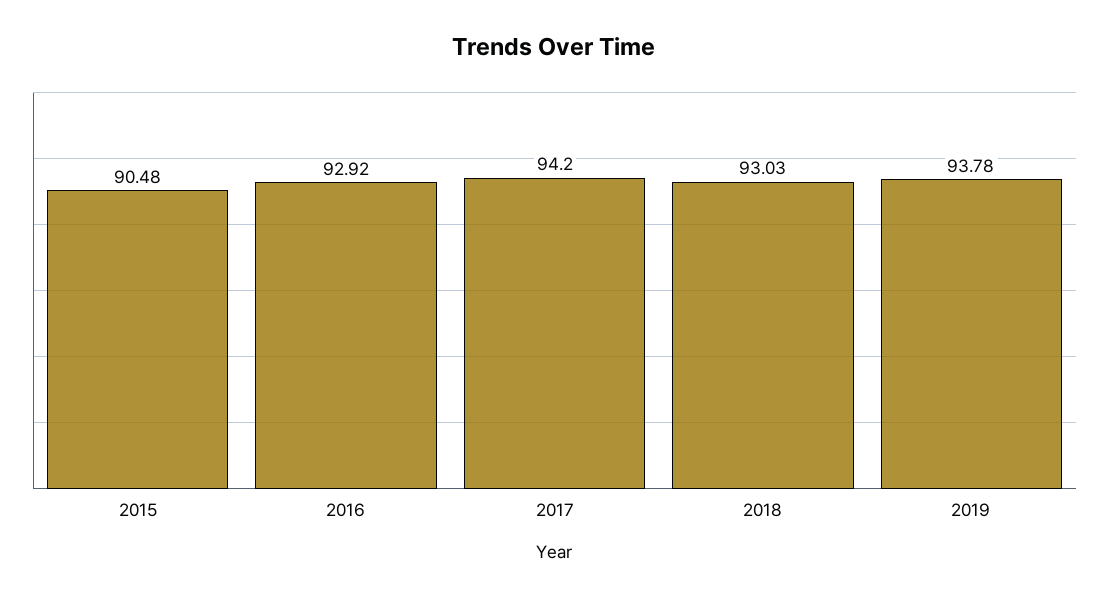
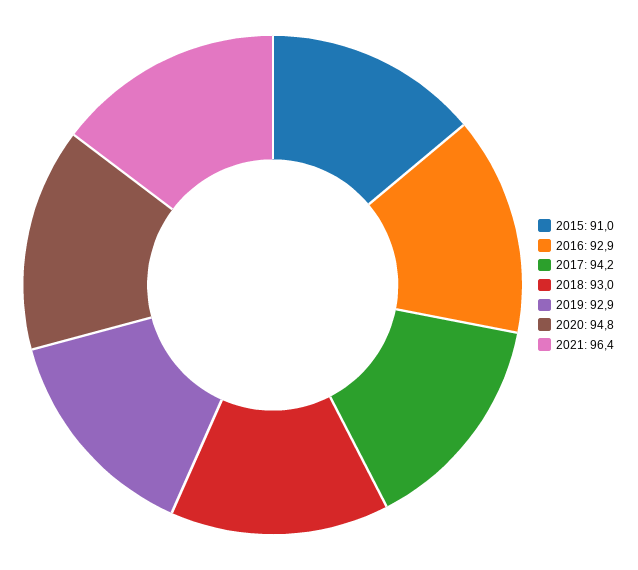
2015: 90.48 -> 91
2019: 93.78 -> 92.9
2020: none -> 94.8
2021: none -> 96.4

